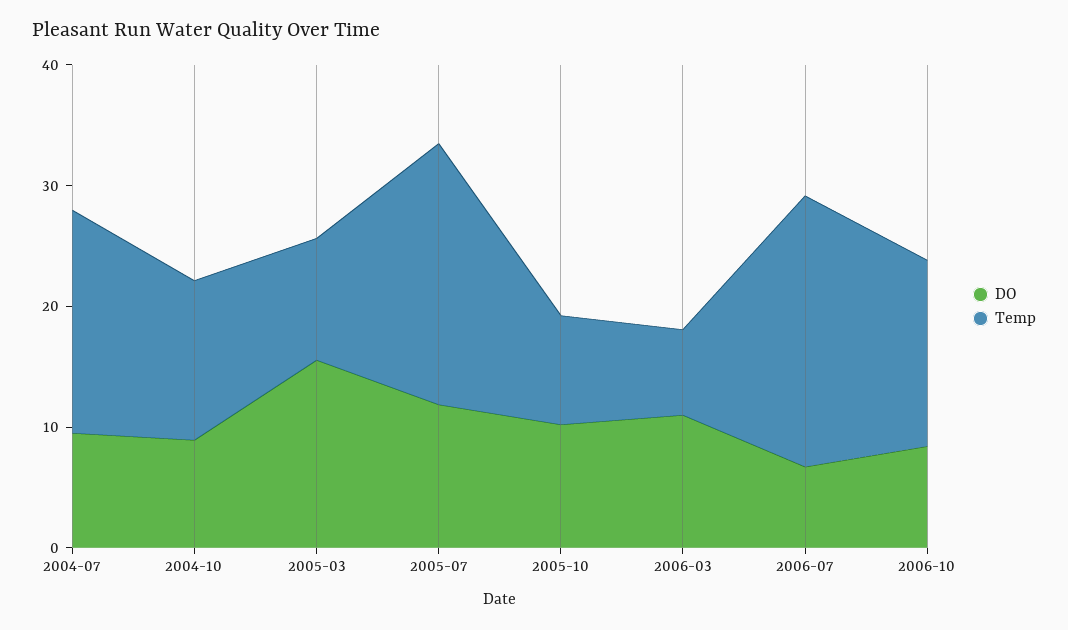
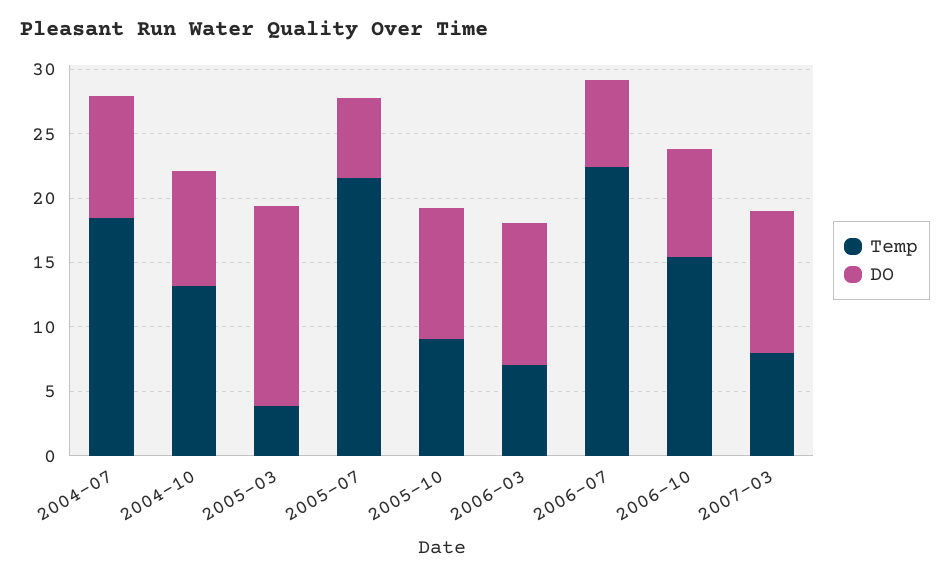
Temp, 2005-03: 10 -> 4
DO, 2005-07: 12 -> 6
Temp, 2007-03: none -> 8
DO, 2007-03: none -> 11

